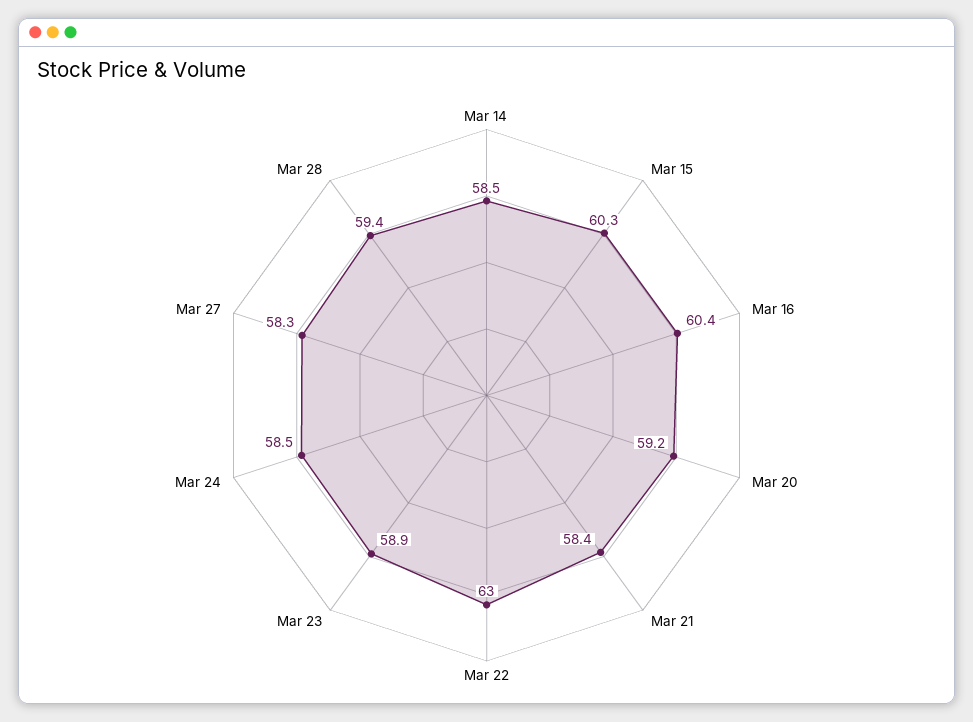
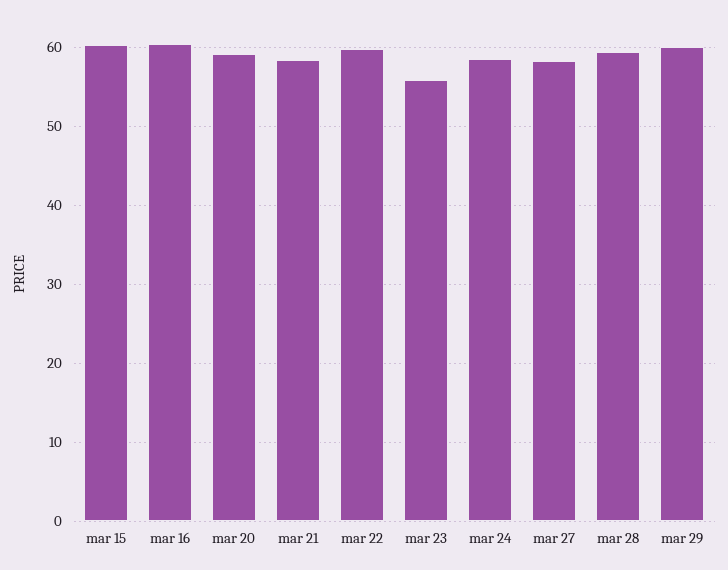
Mar 14: 58.5 -> none
Mar 22: 63 -> 60
Mar 23: 58.9 -> 56
mar 29: none -> 60

